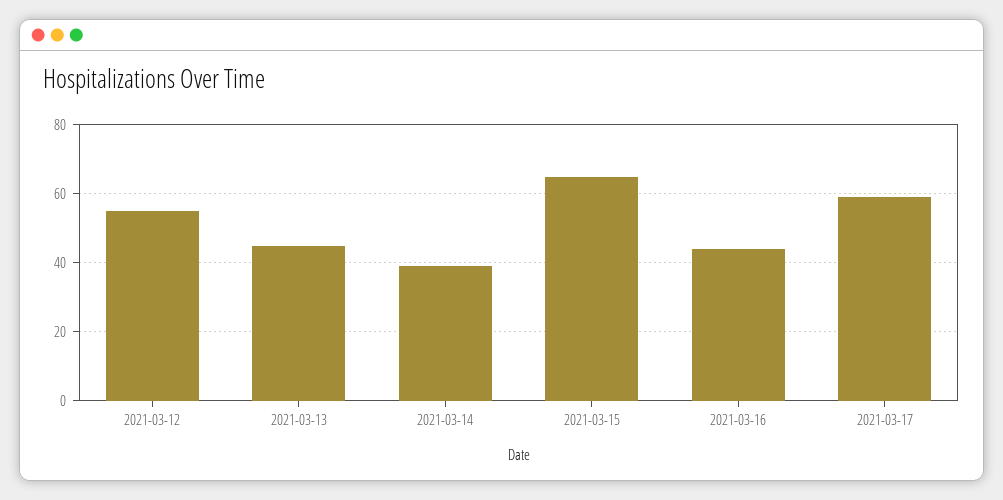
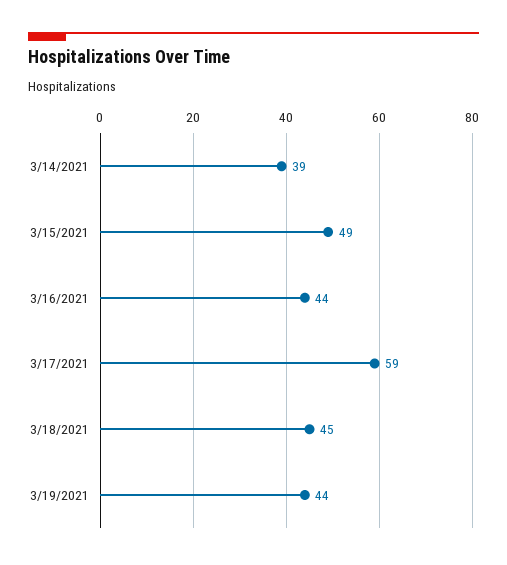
2021-03-12: 55 -> none
2021-03-13: 45 -> none
2021-03-15: 65 -> 49
3/18/2021: none -> 45
3/19/2021: none -> 44

